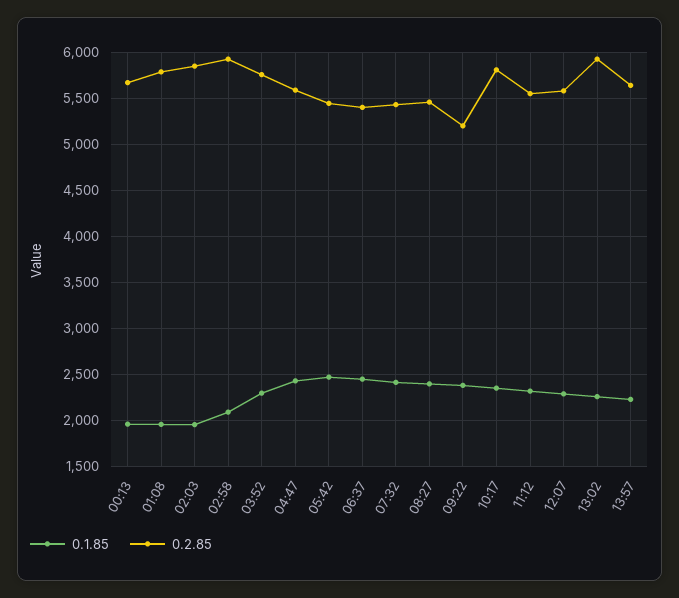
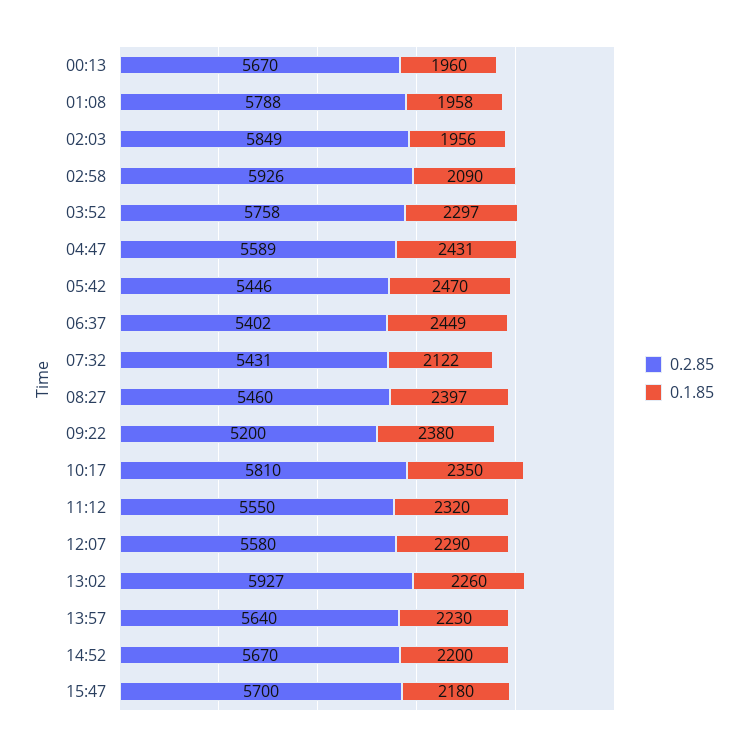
0.1.85, 07:32: 2400 -> 2122
0.2.85, 14:52: none -> 5670
0.1.85, 14:52: none -> 2200
0.2.85, 15:47: none -> 5700
0.1.85, 15:47: none -> 2180

